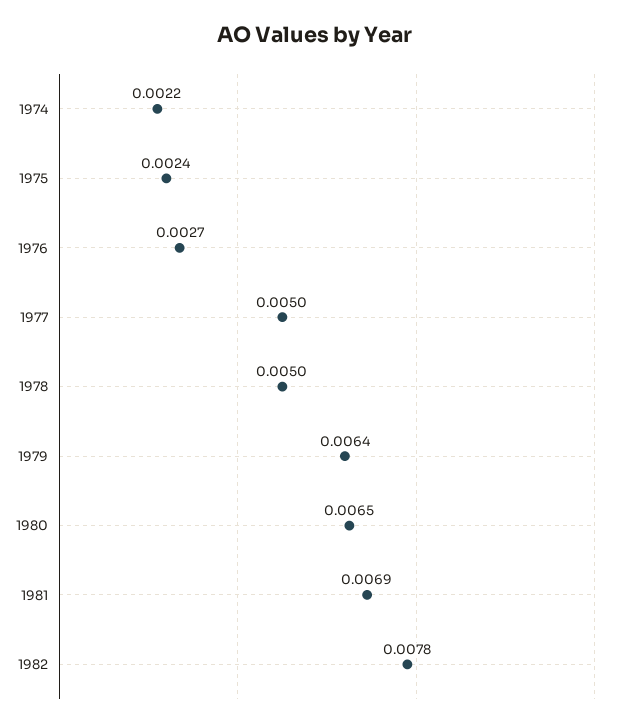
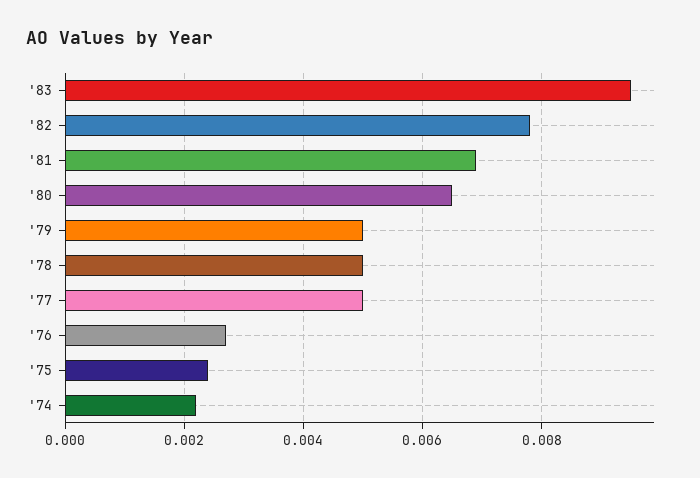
1979: 0.0064 -> 0.005
'83: none -> 0.0095

